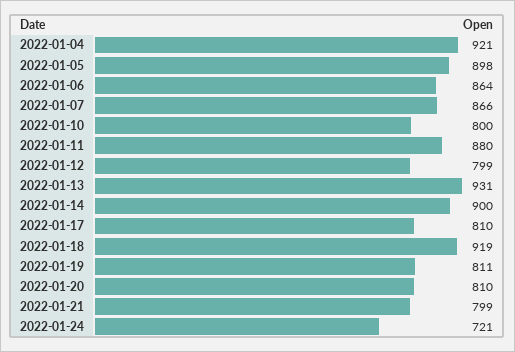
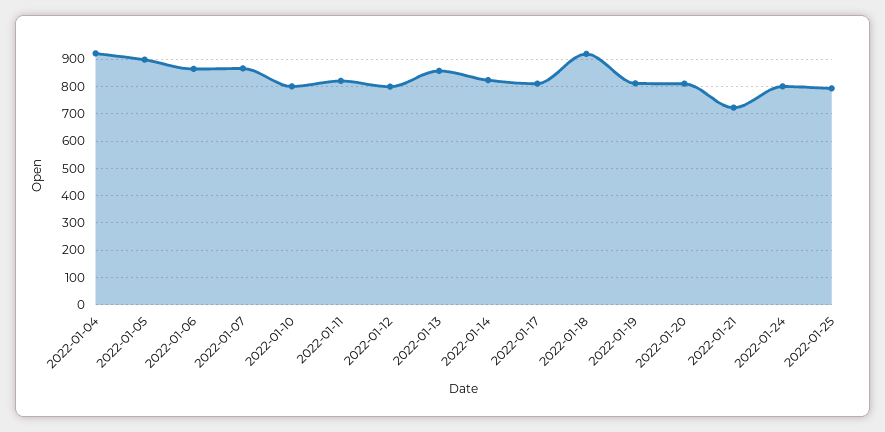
2022-01-11: 880 -> 825
2022-01-13: 931 -> 850
2022-01-14: 900 -> 825
2022-01-21: 799 -> 725
2022-01-24: 721 -> 800
2022-01-25: none -> 800

